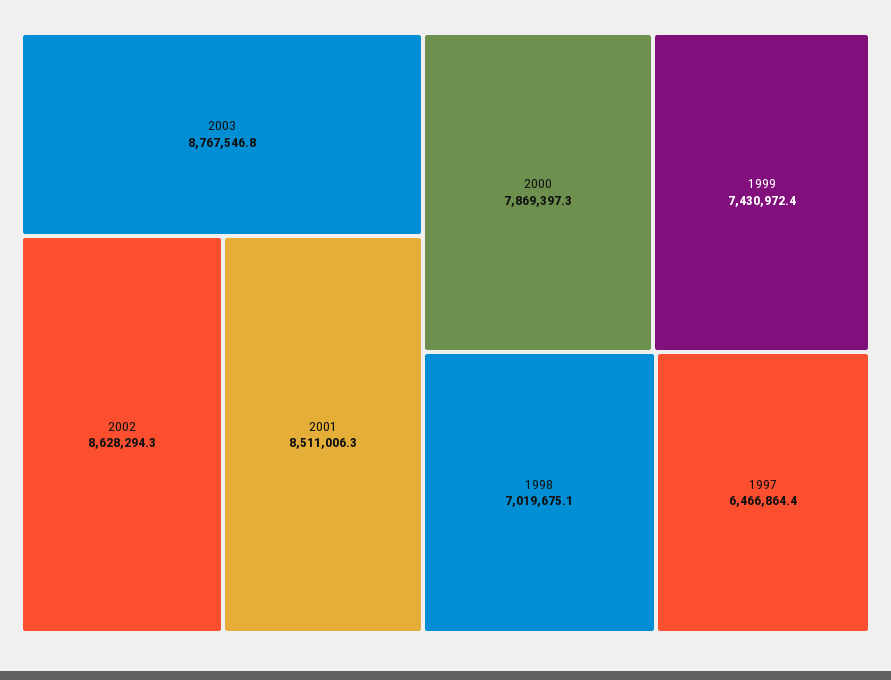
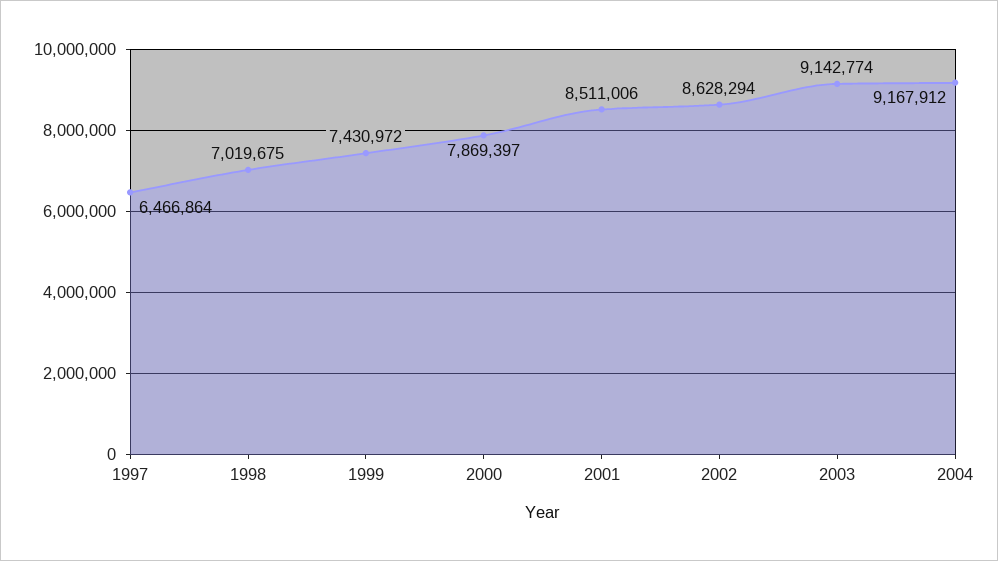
2003: 8767546.8 -> 9142774
2004: none -> 9167912

